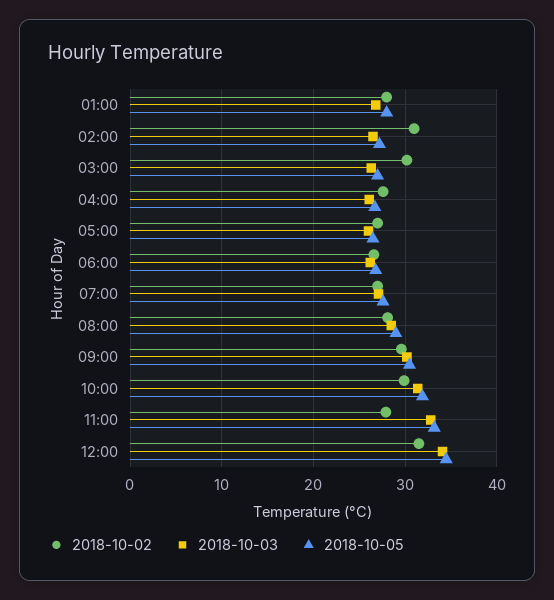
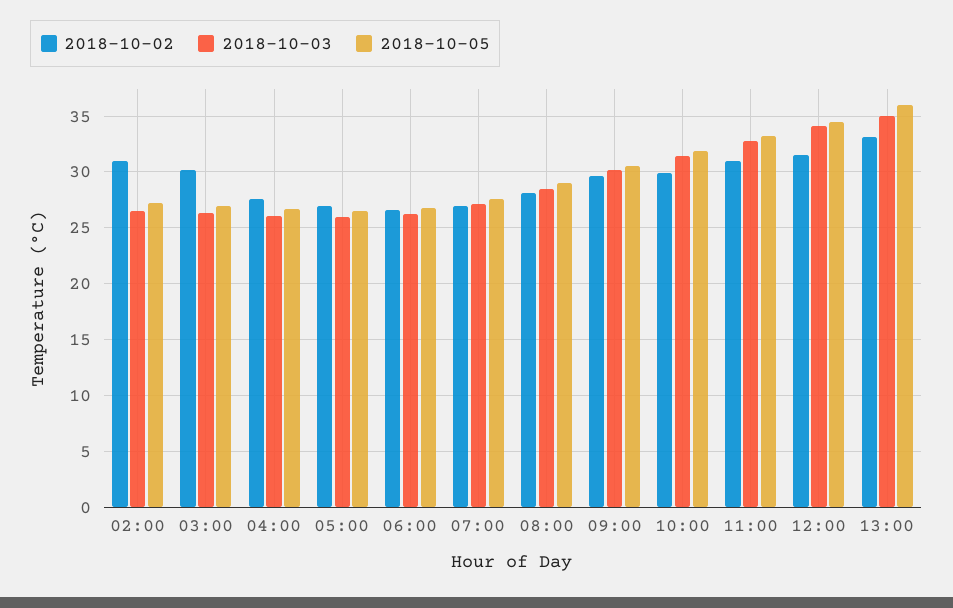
2018-10-02, 01:00: 28 -> none
2018-10-03, 01:00: 27 -> none
2018-10-05, 01:00: 28 -> none
2018-10-02, 11:00: 28 -> 31
2018-10-02, 13:00: none -> 33
2018-10-03, 13:00: none -> 35
2018-10-05, 13:00: none -> 36

